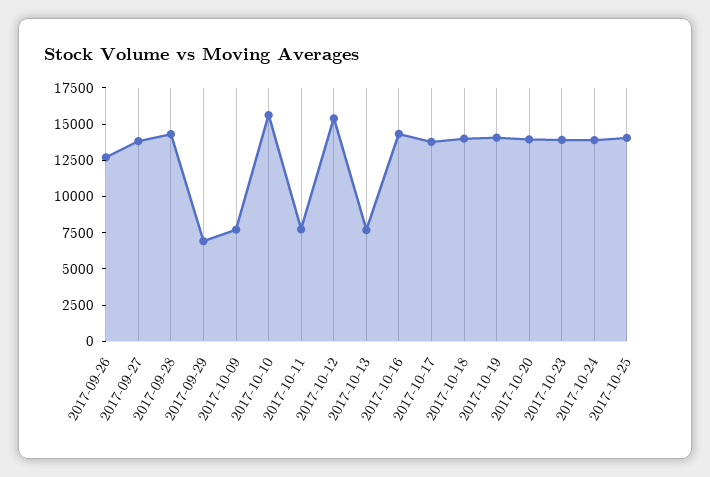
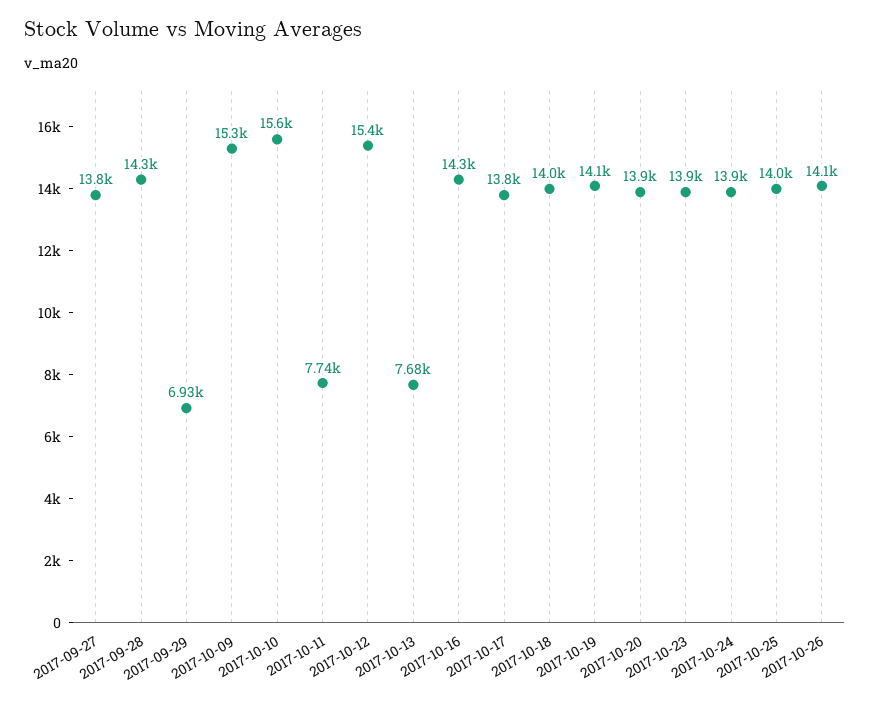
2017-09-26: 12500 -> none
2017-10-09: 7500 -> 15300
2017-10-26: none -> 14100

